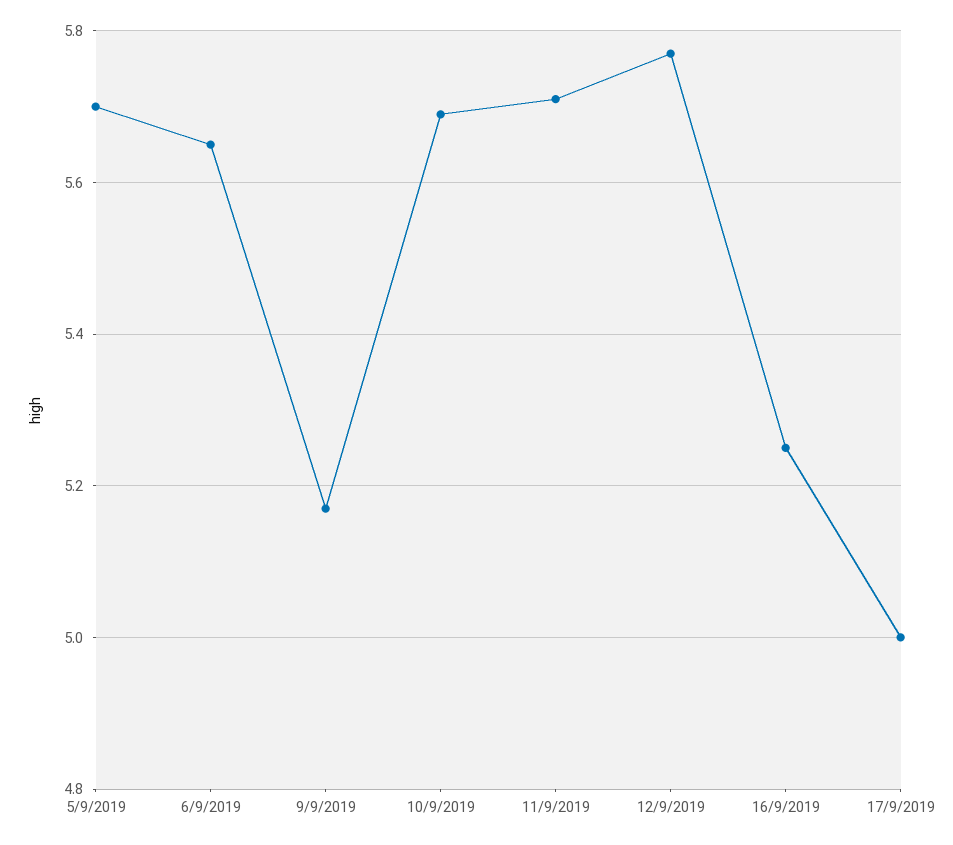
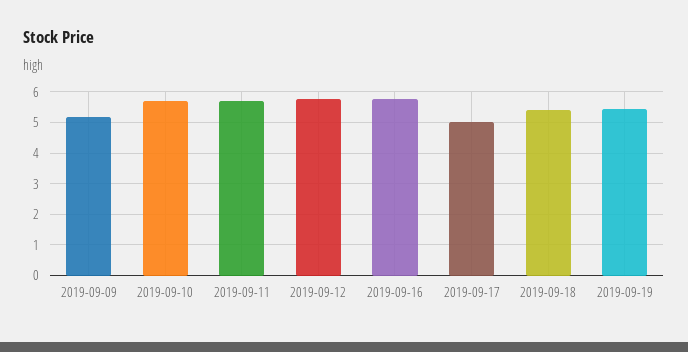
5/9/2019: 5.7 -> none
6/9/2019: 5.65 -> none
16/9/2019: 5.25 -> 5.8
2019-09-18: none -> 5.4
2019-09-19: none -> 5.4

